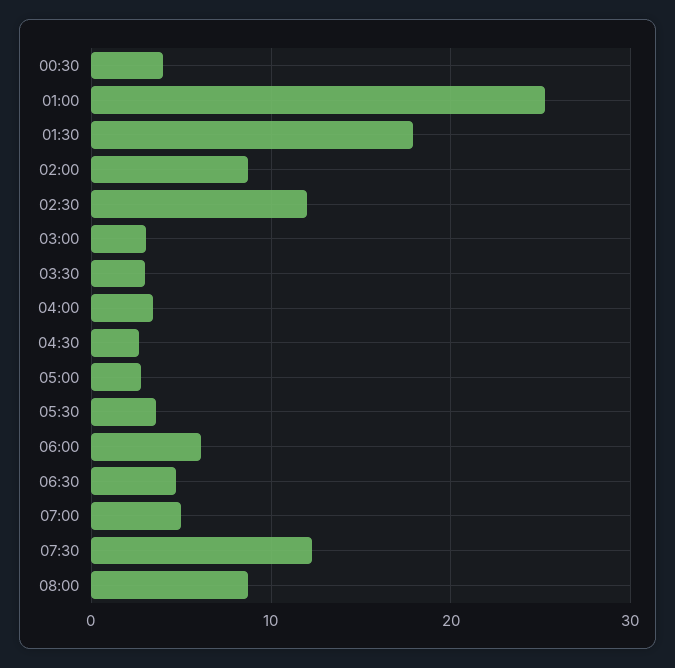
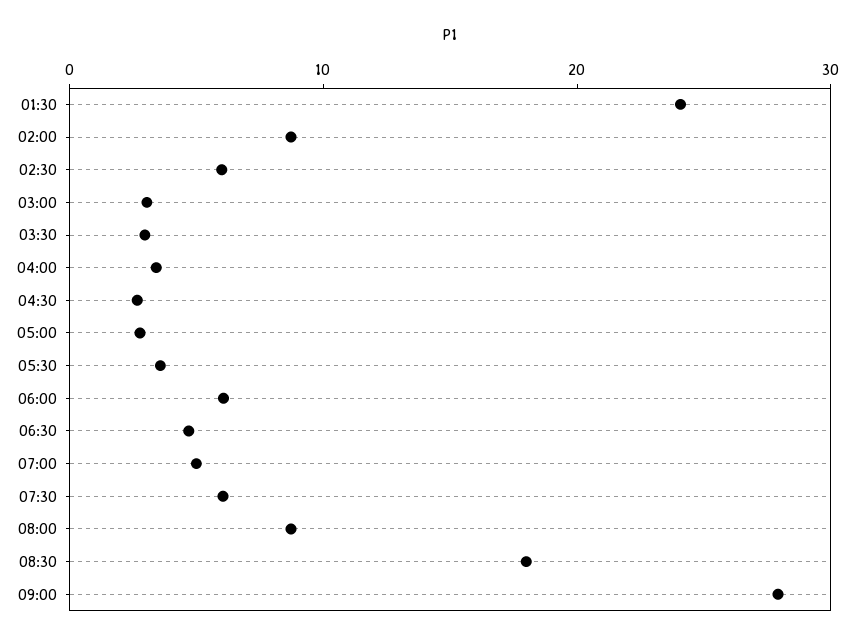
00:30: 4 -> none
01:00: 25 -> none
01:30: 18 -> 24
02:30: 12 -> 6
07:30: 12 -> 6
08:30: none -> 18
09:00: none -> 28

